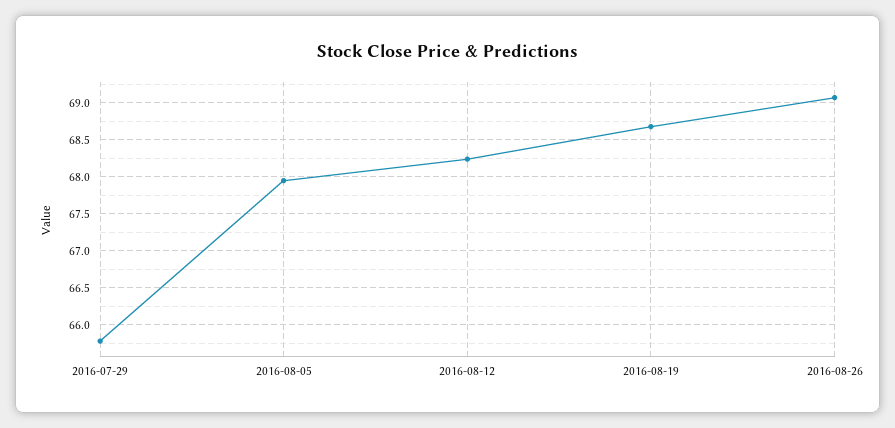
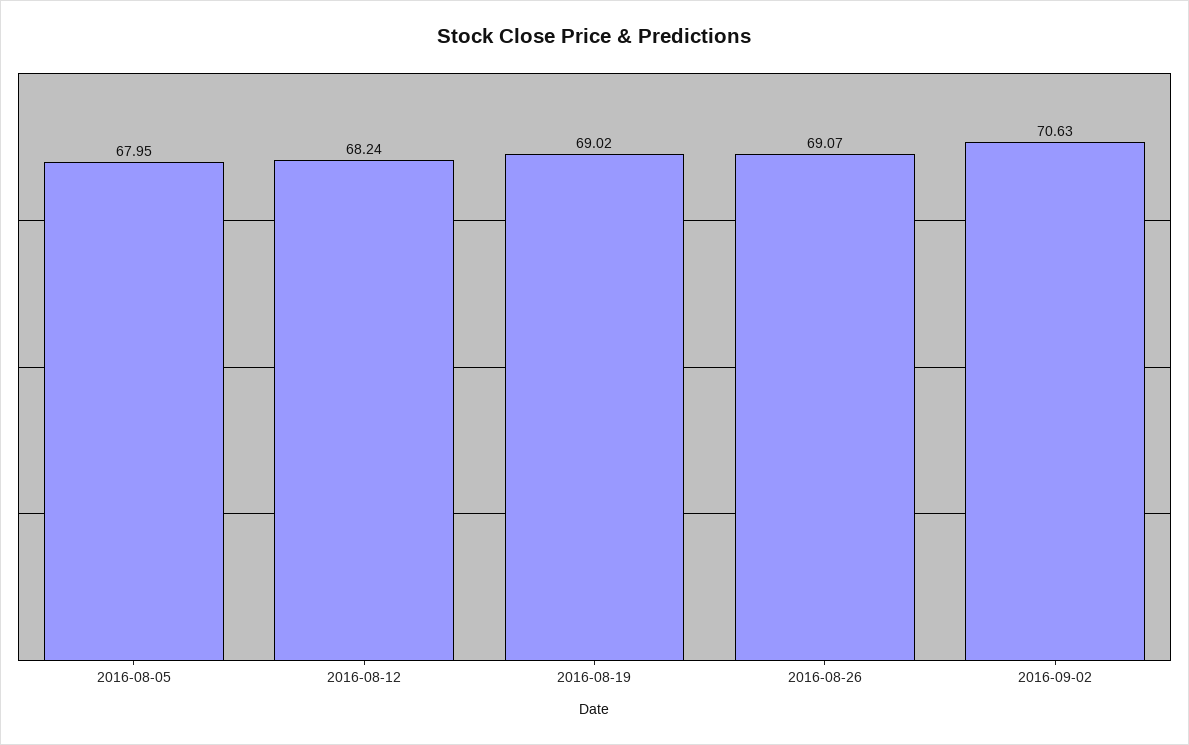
2016-07-29: 65.8 -> none
2016-08-19: 68.7 -> 69.02
2016-09-02: none -> 70.63

